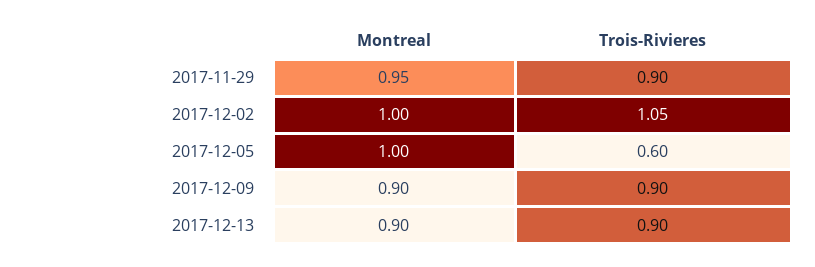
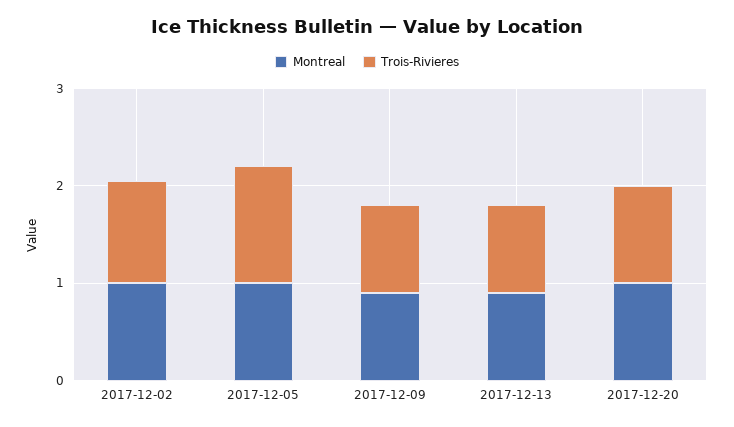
Montreal, 2017-11-29: 0.95 -> none
Trois-Rivieres, 2017-11-29: 0.9 -> none
Trois-Rivieres, 2017-12-05: 0.6 -> 1.2
Montreal, 2017-12-20: none -> 1
Trois-Rivieres, 2017-12-20: none -> 1

